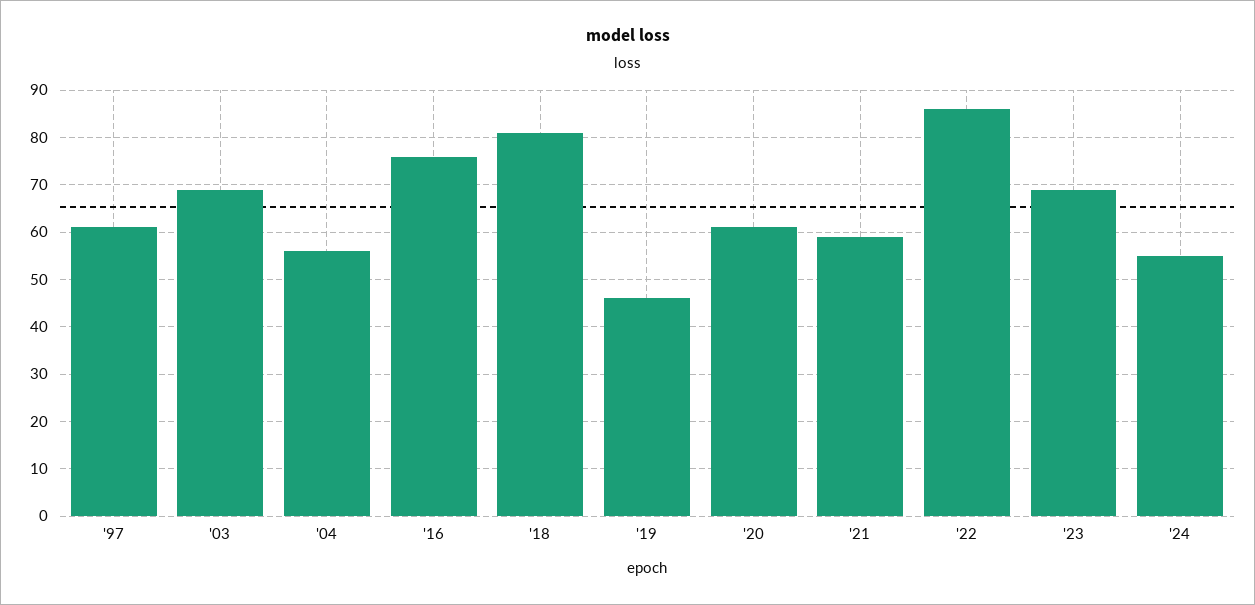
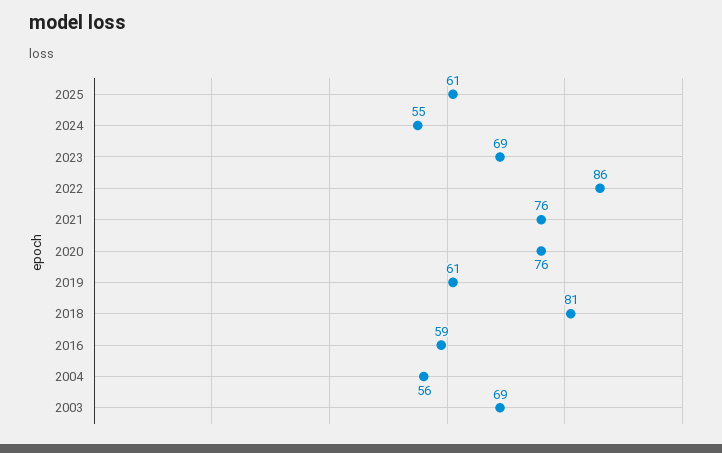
'97: 60 -> none
'16: 75 -> 59
'19: 45 -> 61
'20: 60 -> 76
'21: 60 -> 76
2025: none -> 61

